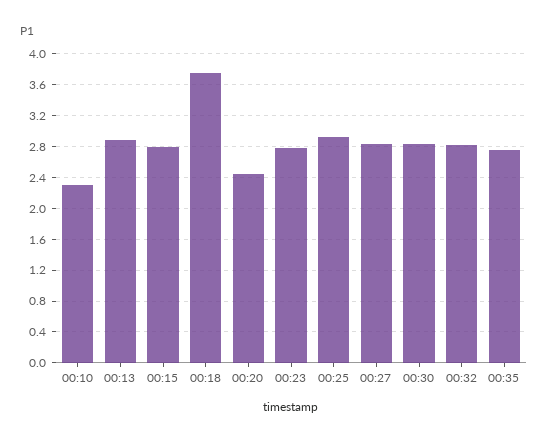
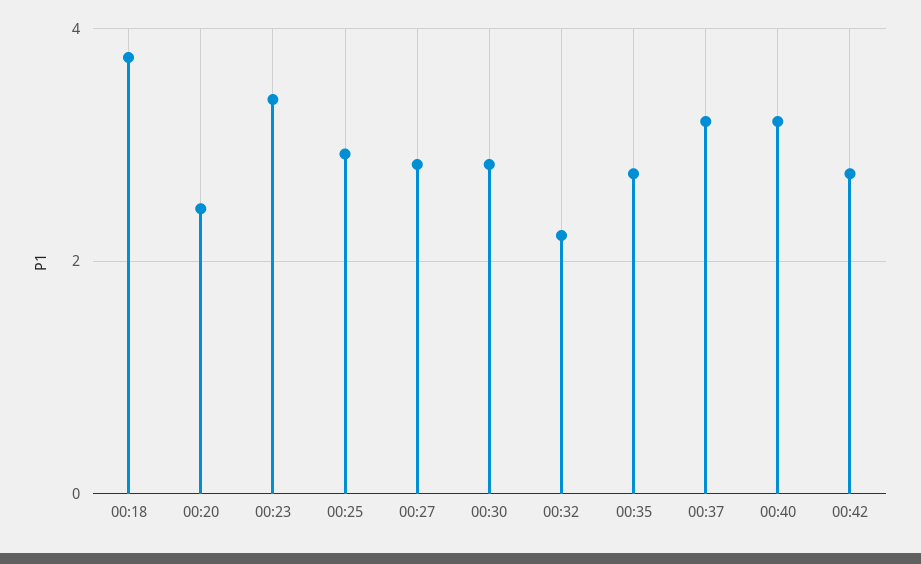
00:10: 2.3 -> none
00:13: 2.9 -> none
00:15: 2.8 -> none
00:23: 2.8 -> 3.4
00:32: 2.8 -> 2.2
00:37: none -> 3.2
00:40: none -> 3.2
00:42: none -> 2.8

